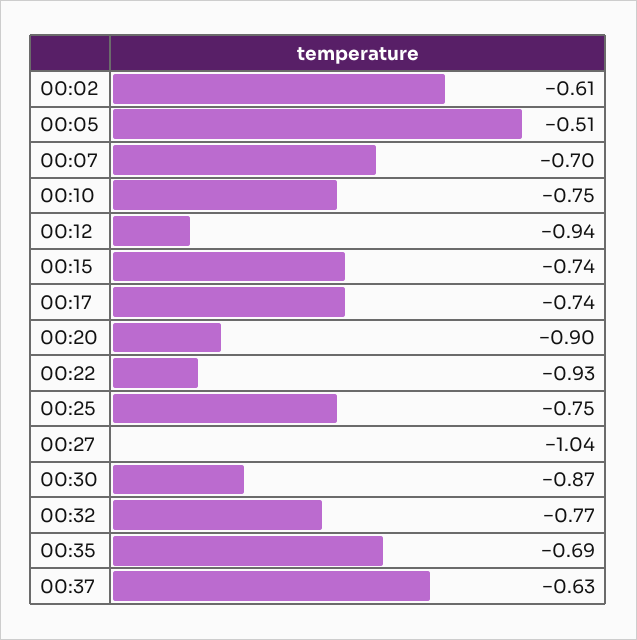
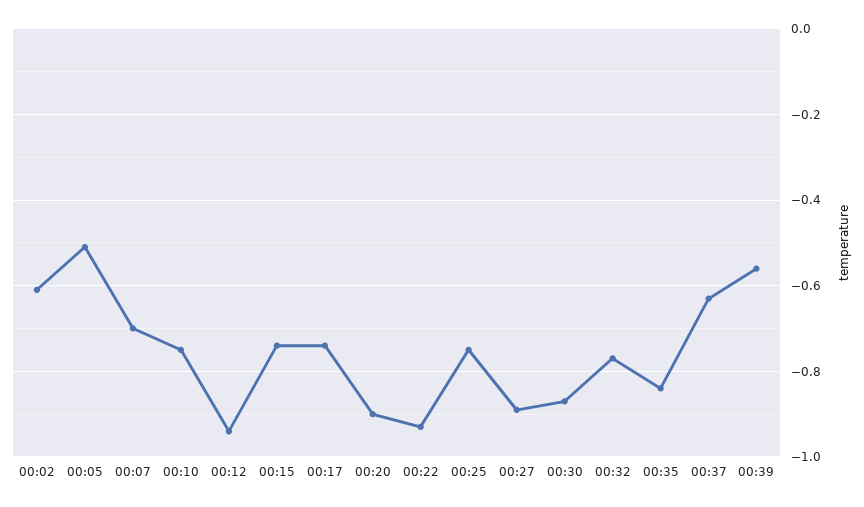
00:27: -1.04 -> -0.9
00:35: -0.69 -> -0.85
00:39: none -> -0.55

